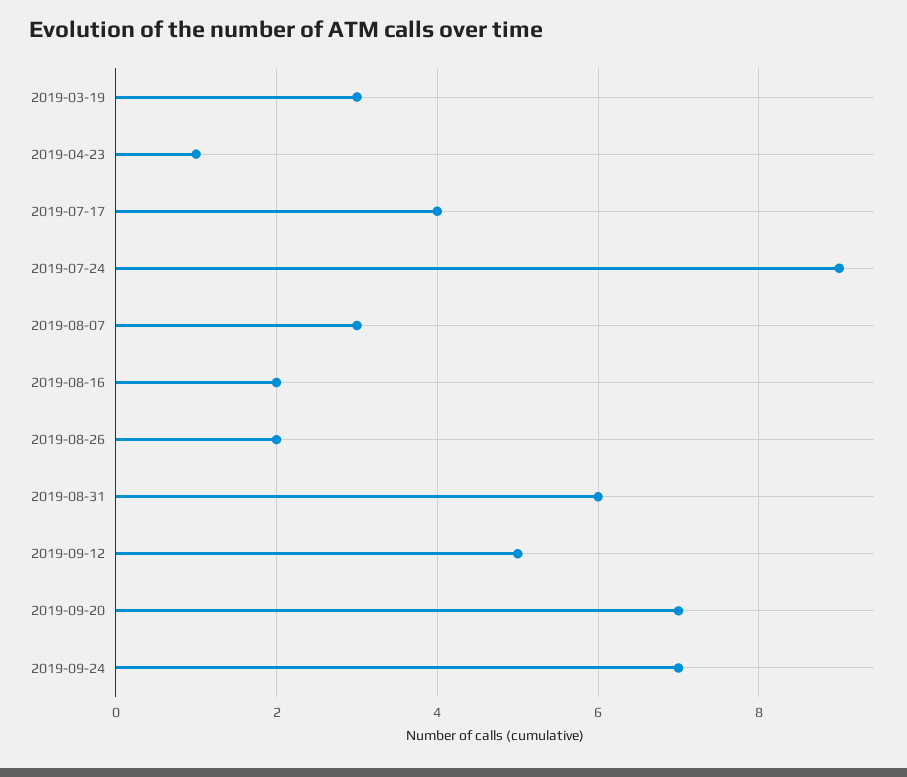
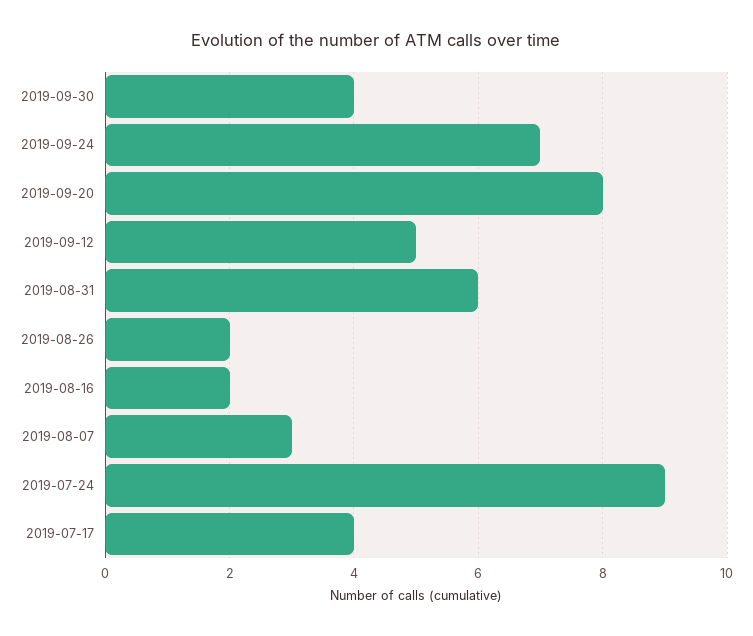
2019-03-19: 3 -> none
2019-04-23: 1 -> none
2019-09-20: 7 -> 8
2019-09-30: none -> 4

